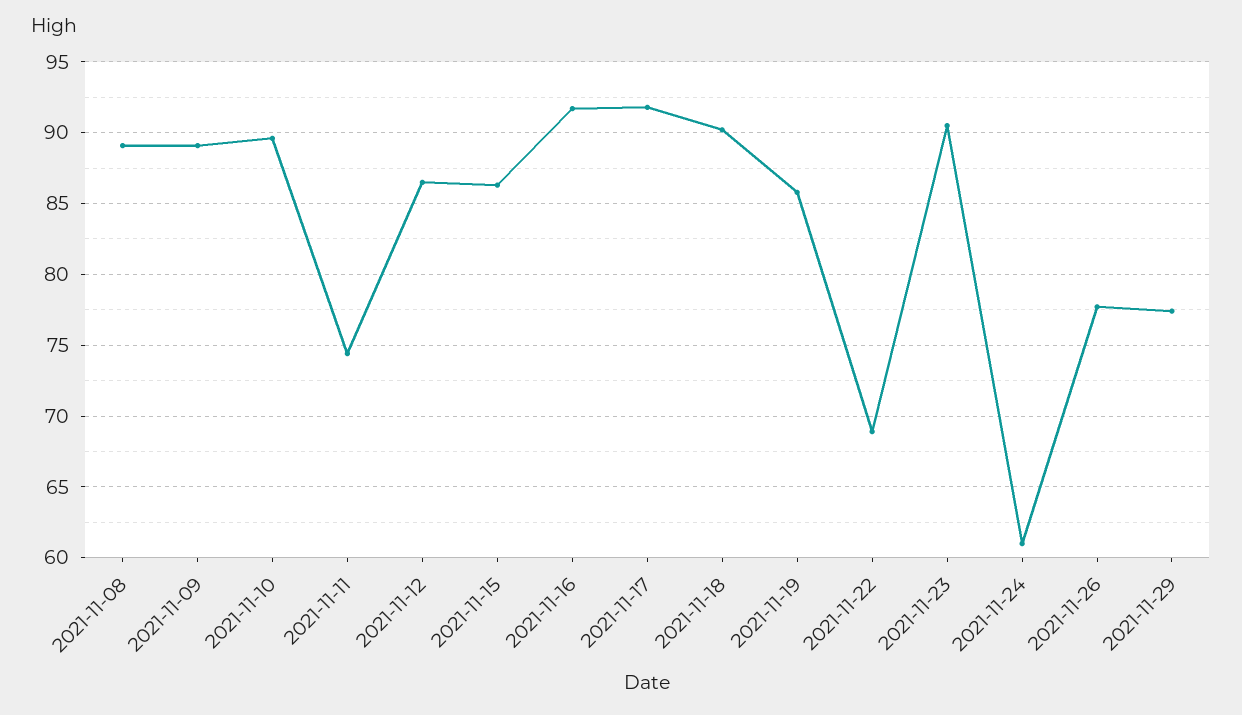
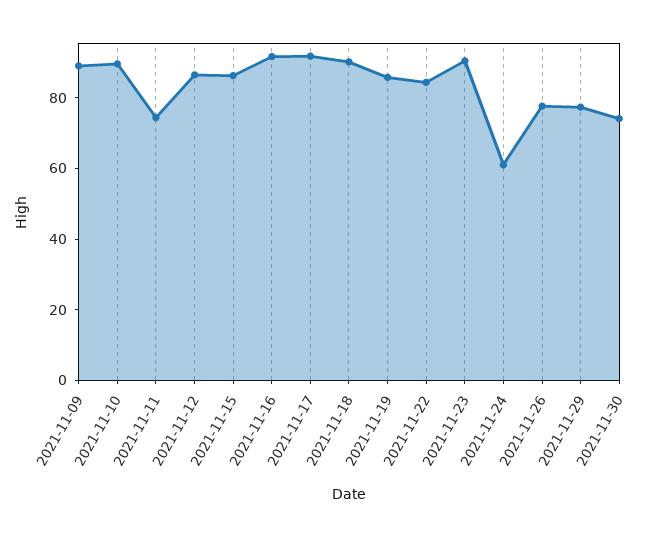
2021-11-08: 89 -> none
2021-11-22: 69 -> 85
2021-11-30: none -> 75

